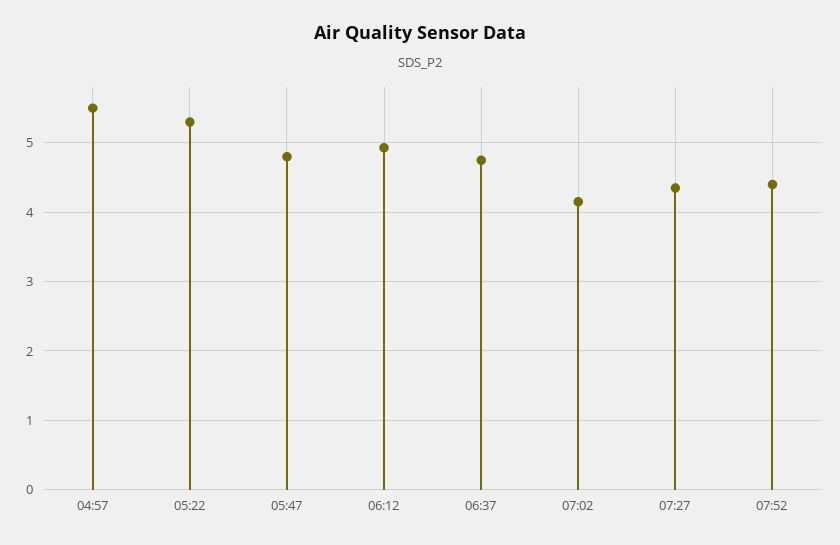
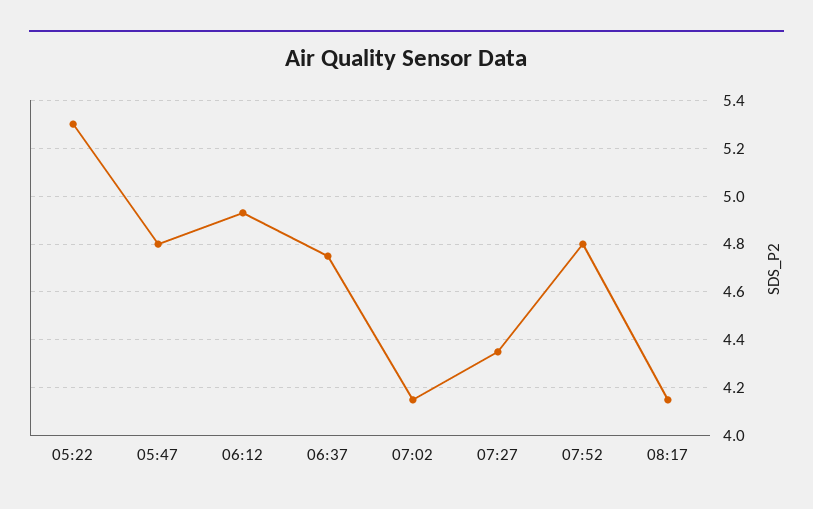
04:57: 5.5 -> none
07:52: 4.4 -> 4.8
08:17: none -> 4.15

